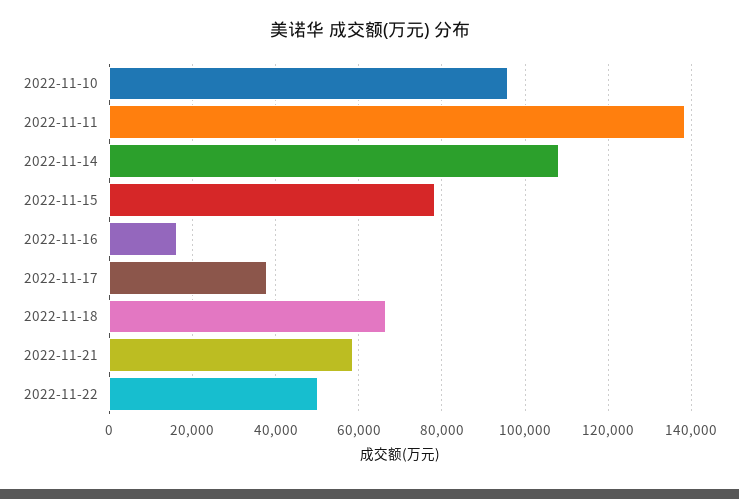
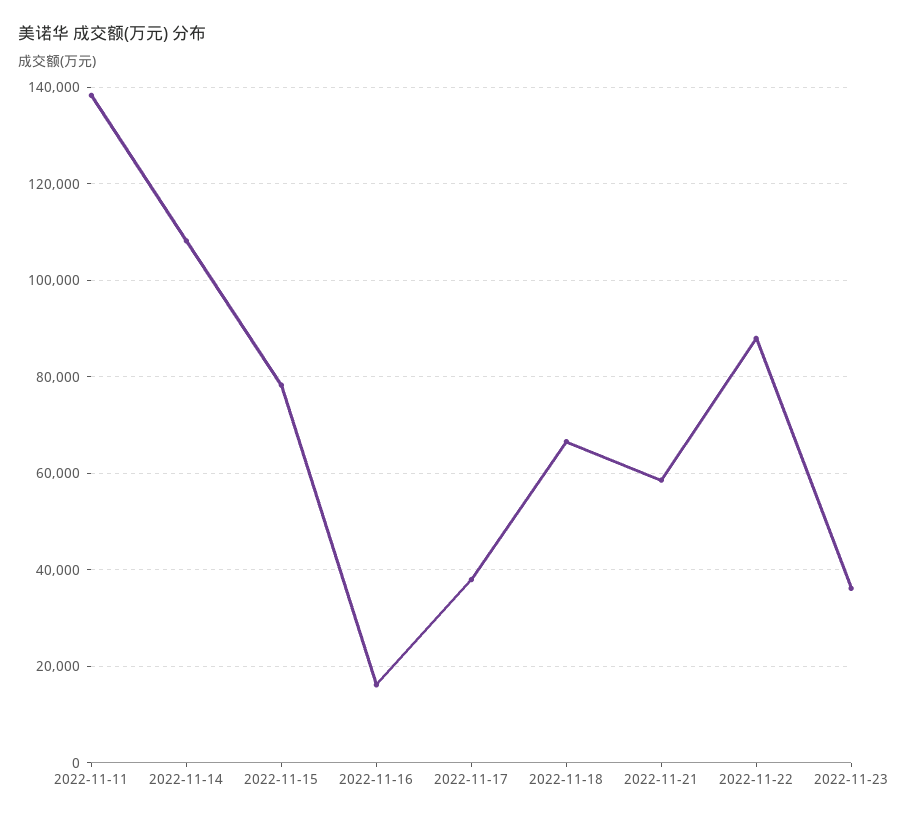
2022-11-10: 96000 -> none
2022-11-22: 50000 -> 88000
2022-11-23: none -> 36000

